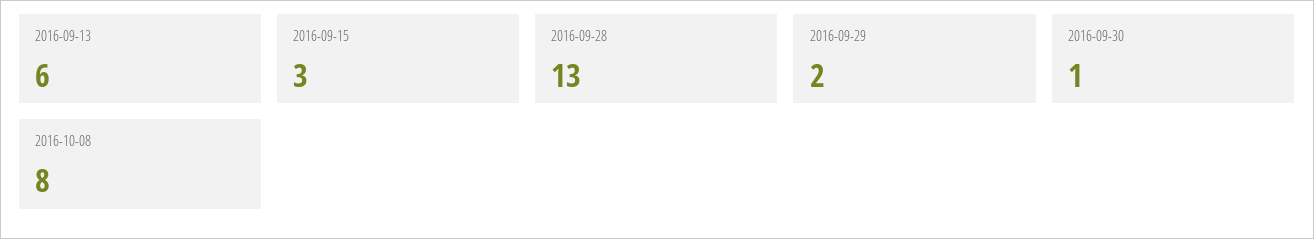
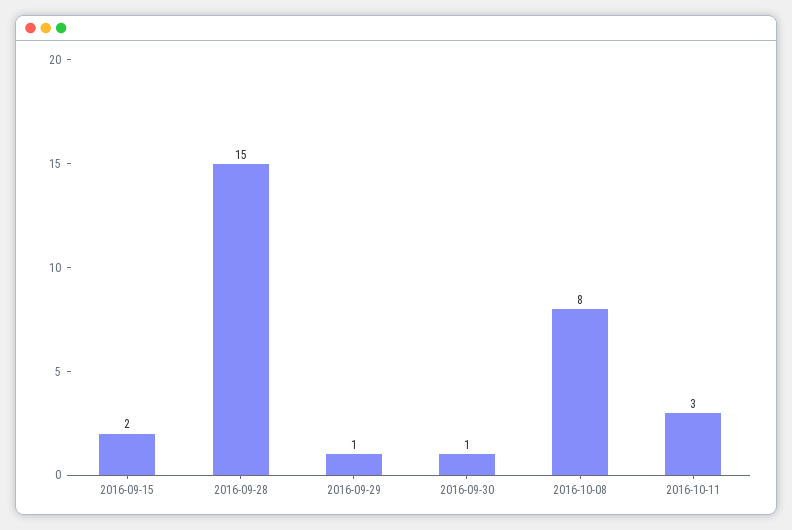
2016-09-13: 6 -> none
2016-09-15: 3 -> 2
2016-09-28: 13 -> 15
2016-09-29: 2 -> 1
2016-10-11: none -> 3

